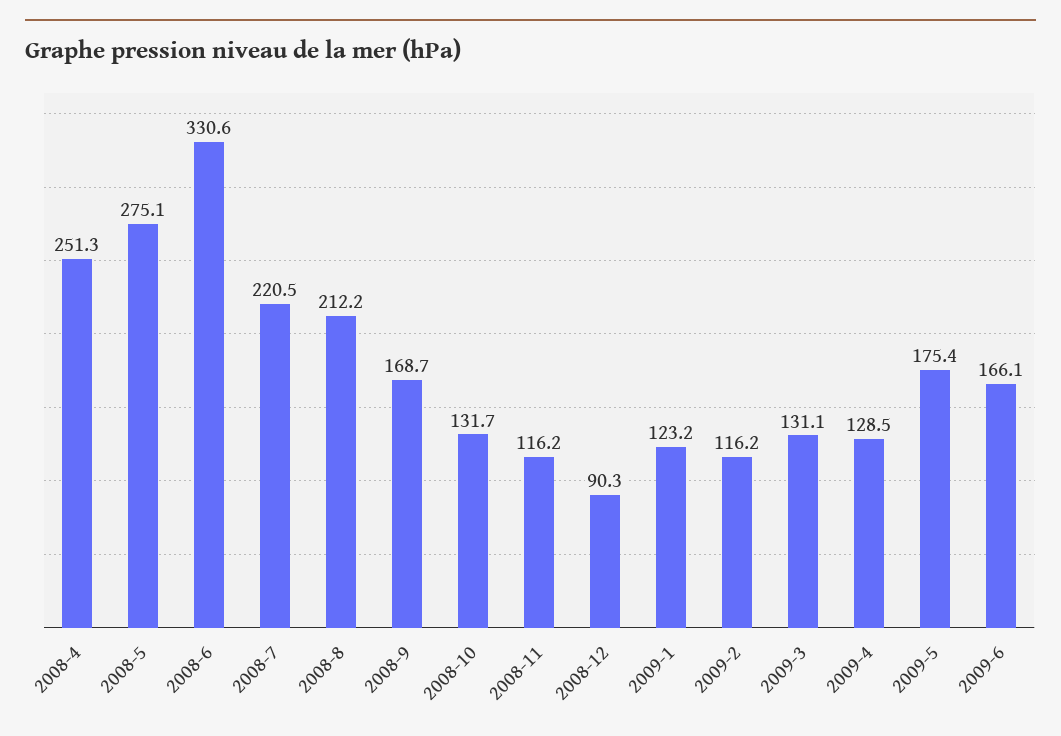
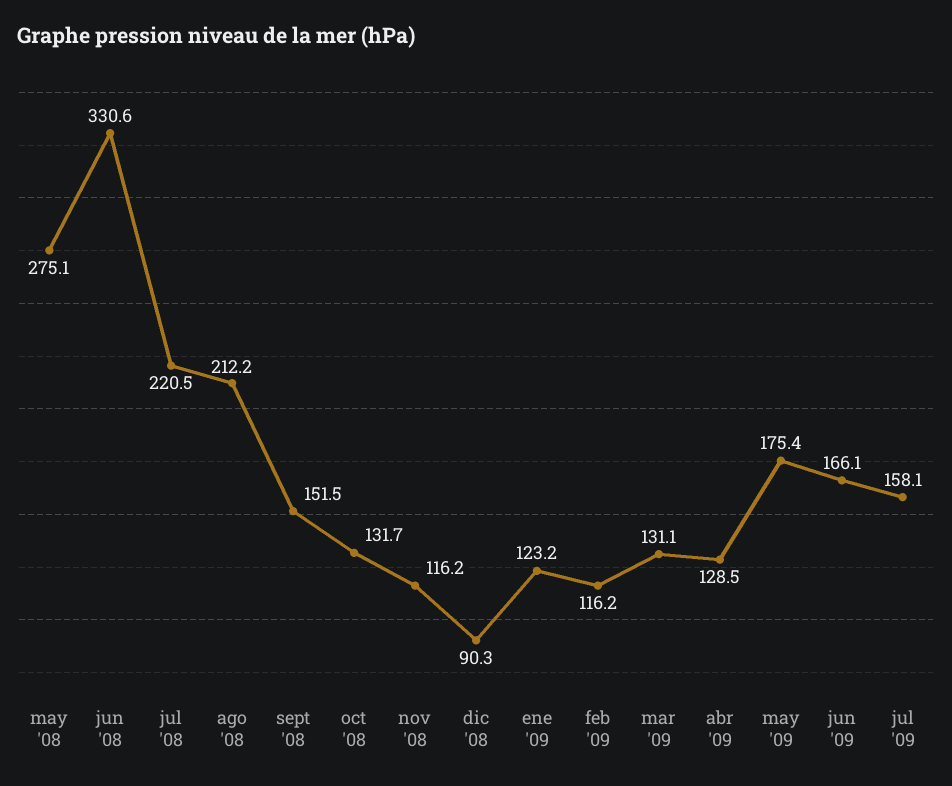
2008-4: 251.3 -> none
2008-9: 168.7 -> 151.5
jul '09: none -> 158.1

